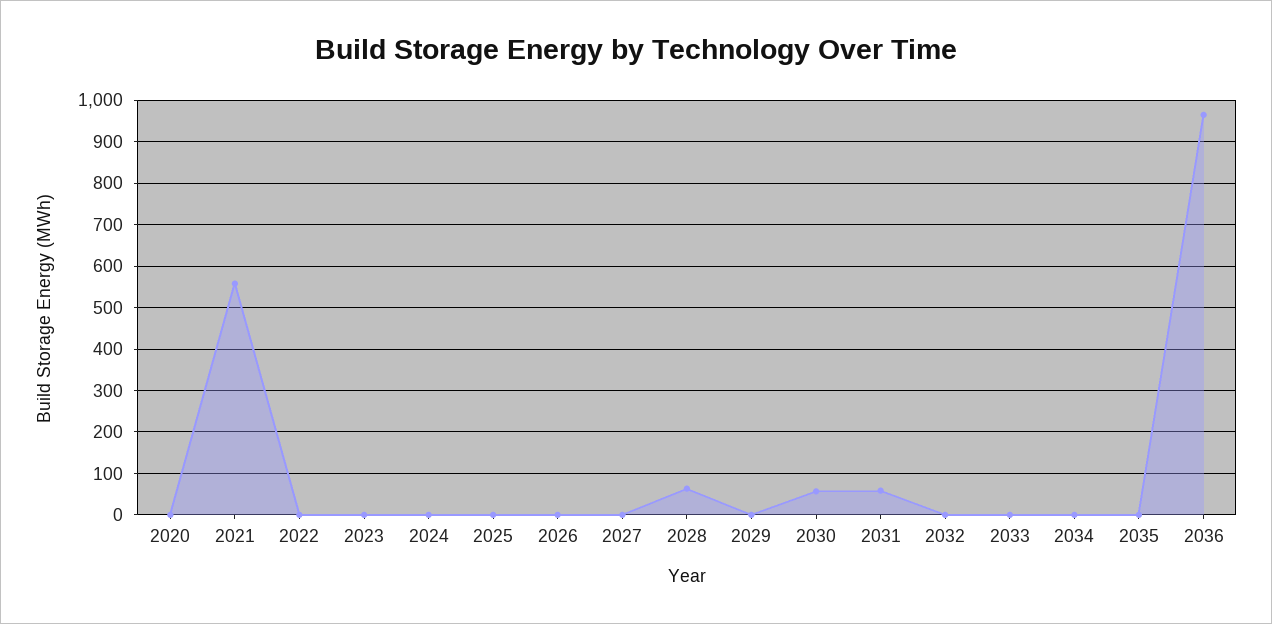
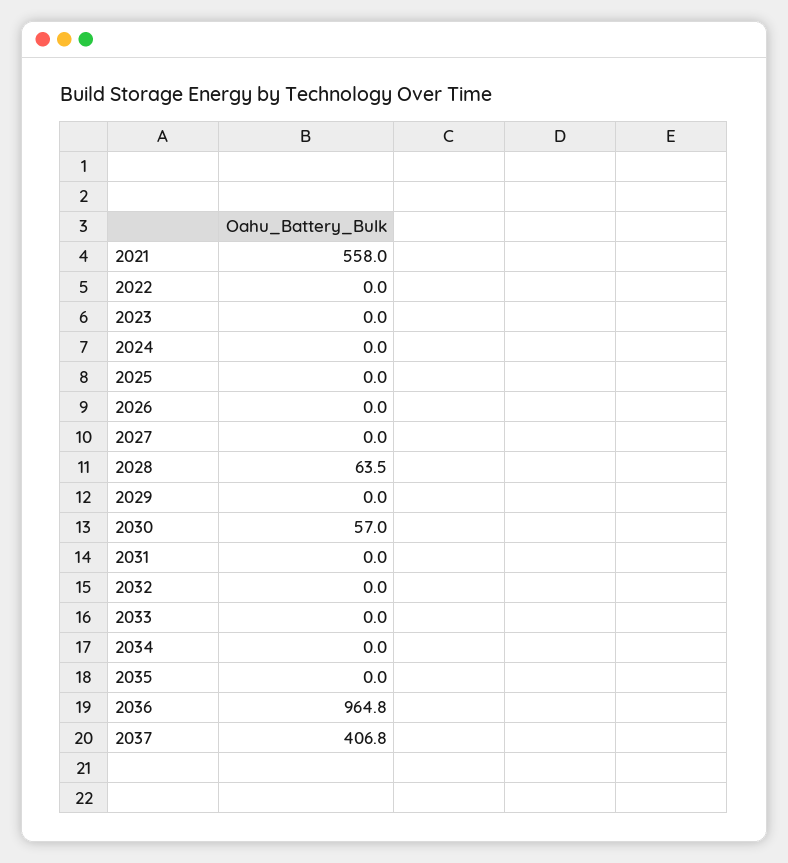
2020: 0 -> none
2031: 60 -> 0
2037: none -> 406.8

